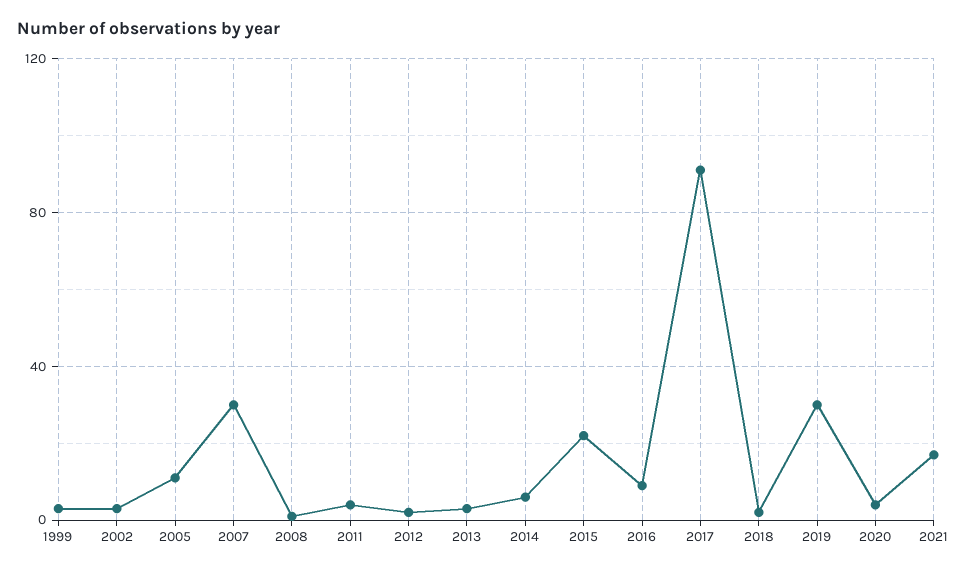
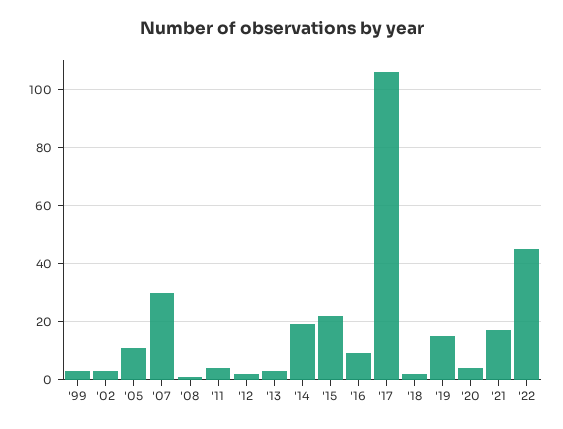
2014: 5 -> 20
2017: 90 -> 105
2019: 30 -> 15
'22: none -> 45

